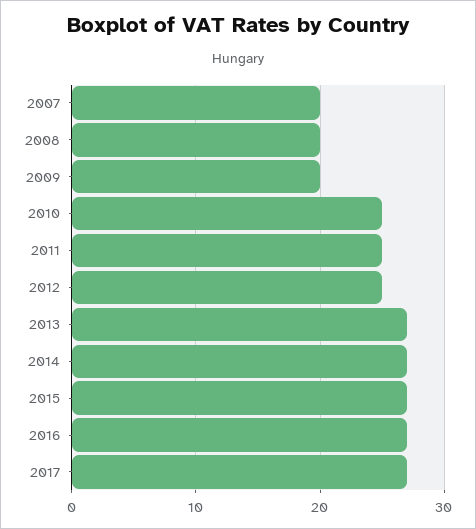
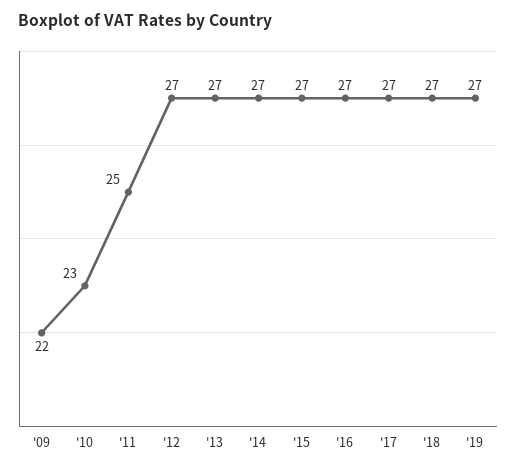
2007: 20 -> none
2008: 20 -> none
2009: 20 -> 22
2010: 25 -> 23
2012: 25 -> 27
'18: none -> 27
'19: none -> 27

